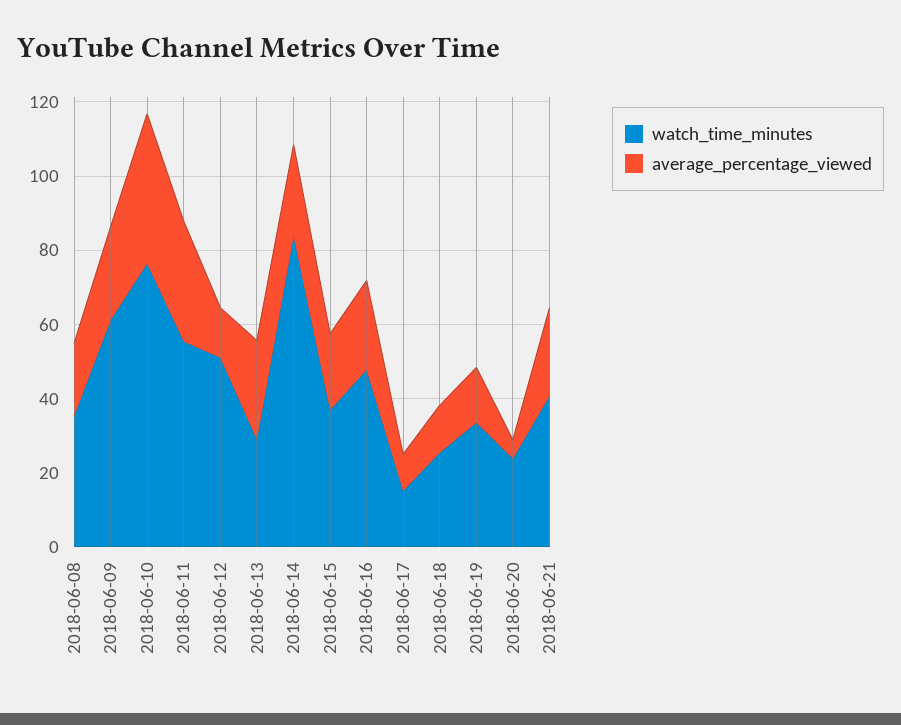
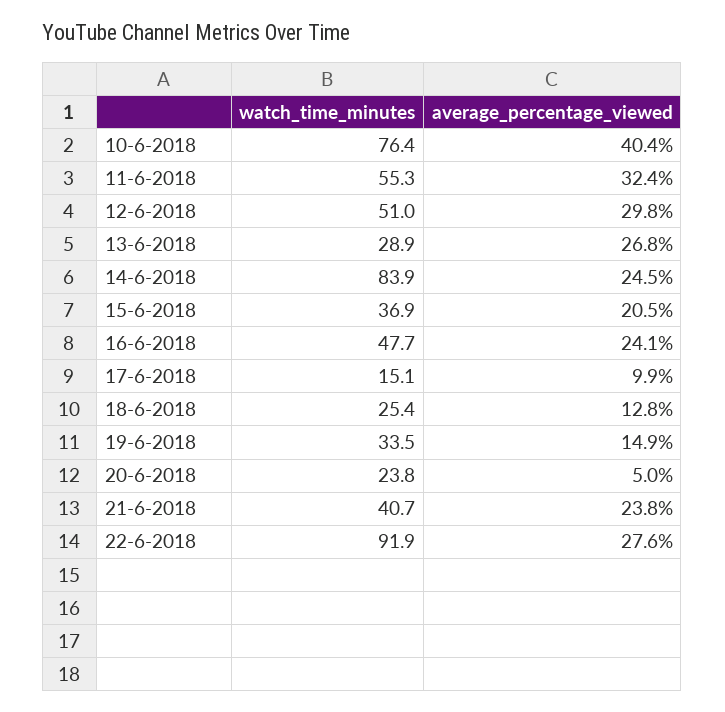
watch_time_minutes, 2018-06-08: 35 -> none
average_percentage_viewed, 2018-06-08: 20 -> none
watch_time_minutes, 2018-06-09: 60 -> none
average_percentage_viewed, 2018-06-09: 25 -> none
average_percentage_viewed, 2018-06-12: 15 -> 29.8
watch_time_minutes, 22-6-2018: none -> 91.9
average_percentage_viewed, 22-6-2018: none -> 27.6

